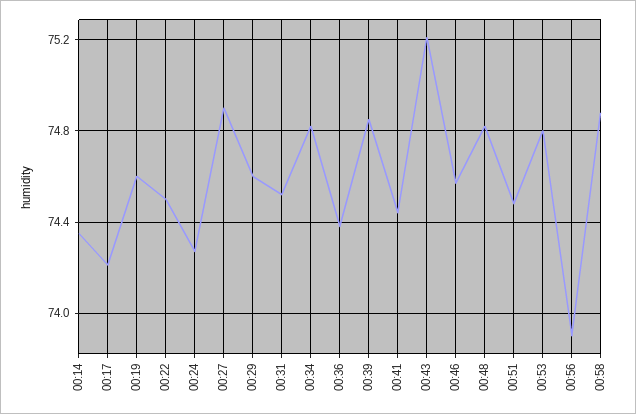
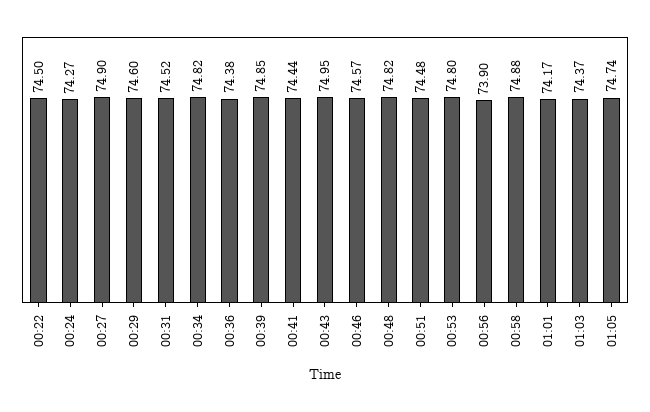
00:14: 74.35 -> none
00:17: 74.2 -> none
00:19: 74.6 -> none
00:43: 75.2 -> 74.95
01:01: none -> 74.17
01:03: none -> 74.37
01:05: none -> 74.74

